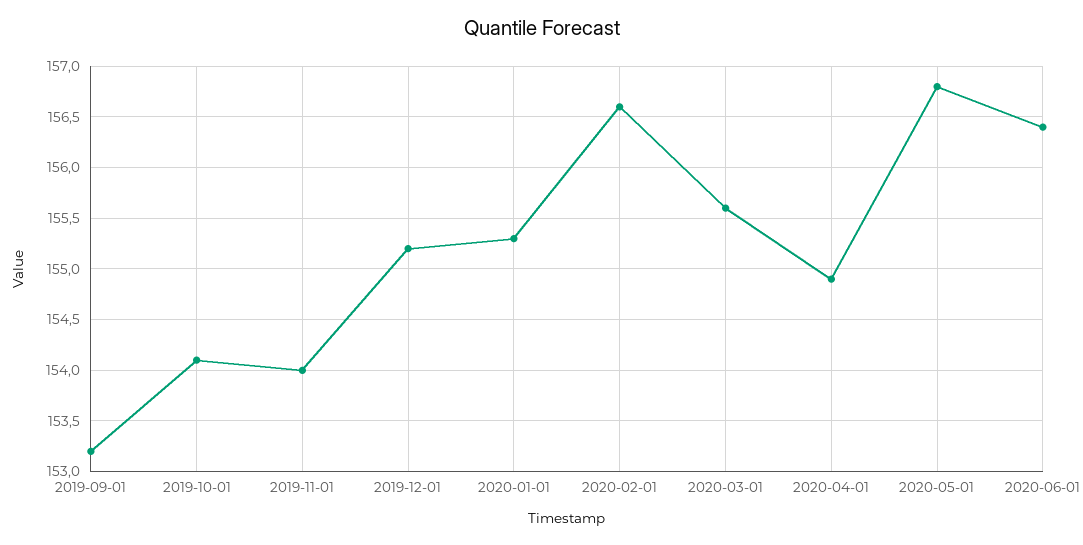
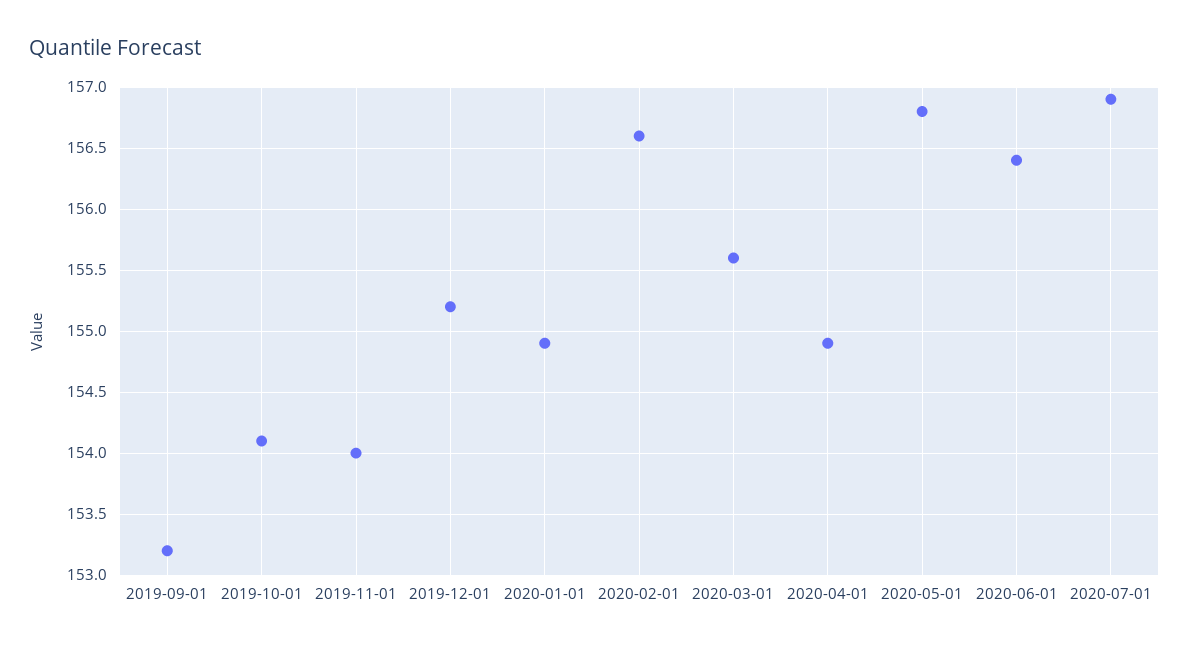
2020-01-01: 155.3 -> 154.9
2020-07-01: none -> 156.9

